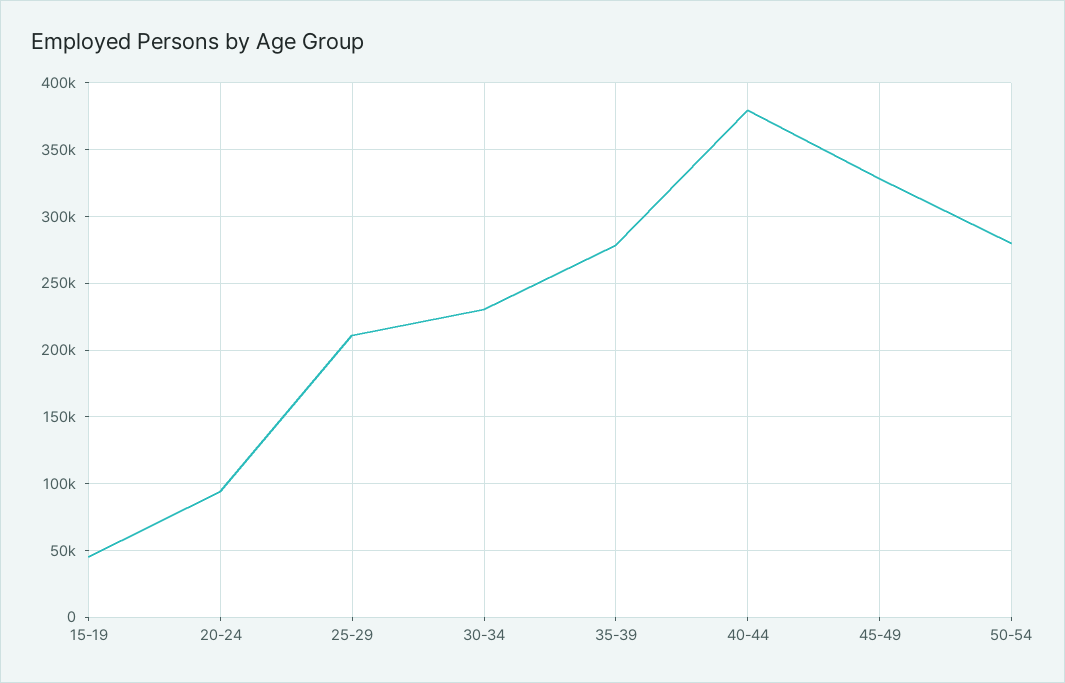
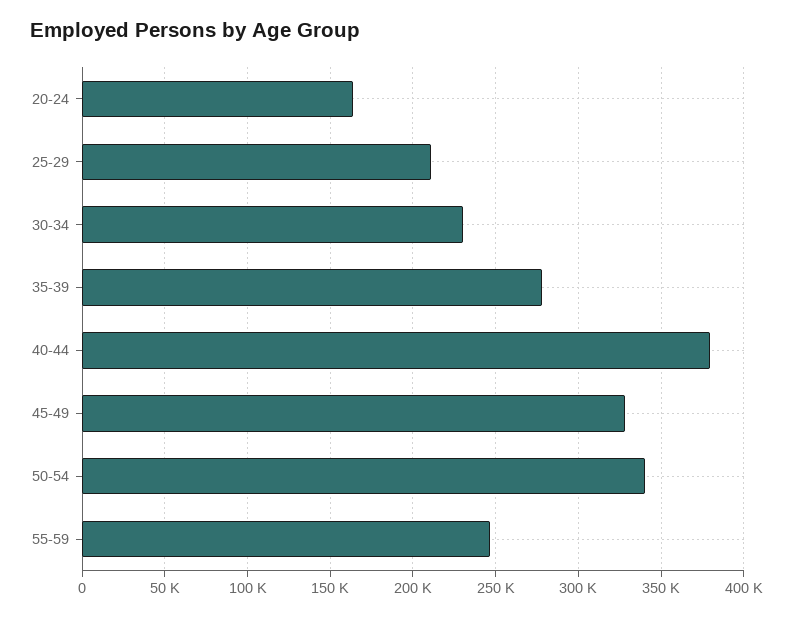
15-19: 45000 -> none
20-24: 95000 -> 165000
50-54: 280000 -> 340000
55-59: none -> 245000

